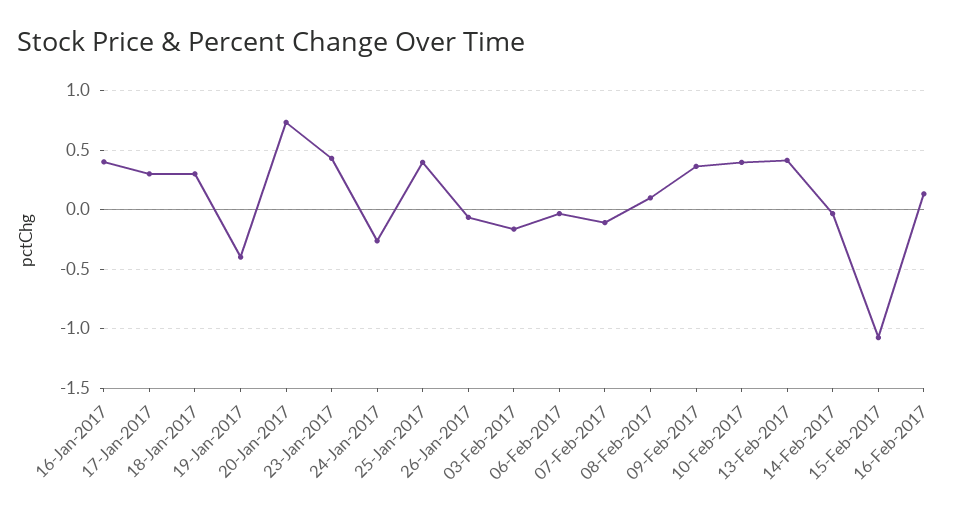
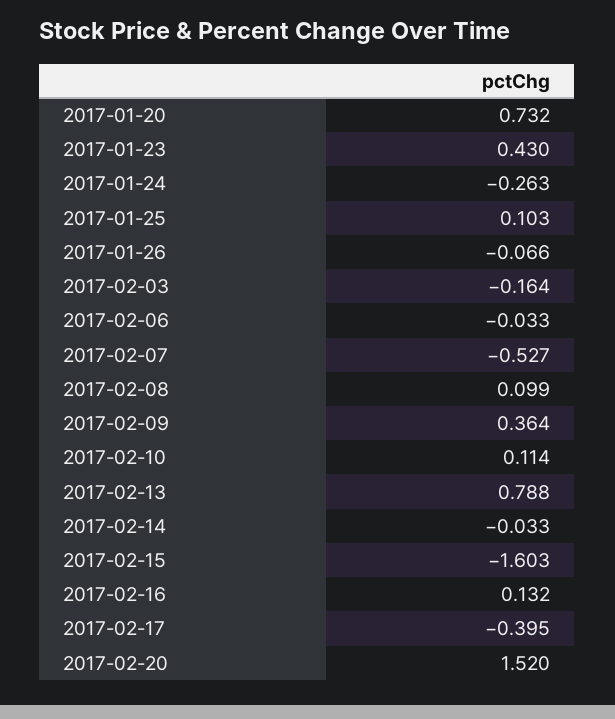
16-Jan-2017: 0.4 -> none
17-Jan-2017: 0.3 -> none
18-Jan-2017: 0.3 -> none
19-Jan-2017: -0.4 -> none
25-Jan-2017: 0.4 -> 0.103
07-Feb-2017: -0.1 -> -0.527
10-Feb-2017: 0.4 -> 0.114
13-Feb-2017: 0.4 -> 0.788
15-Feb-2017: -1.1 -> -1.603
2017-02-17: none -> -0.395
2017-02-20: none -> 1.52

